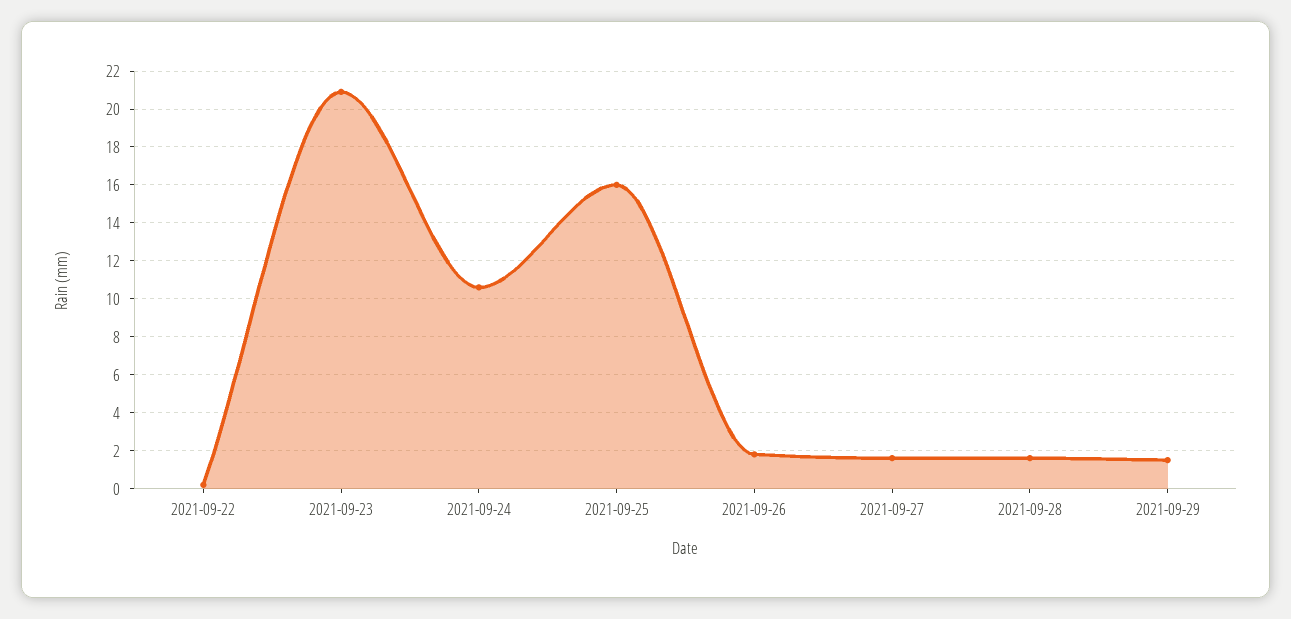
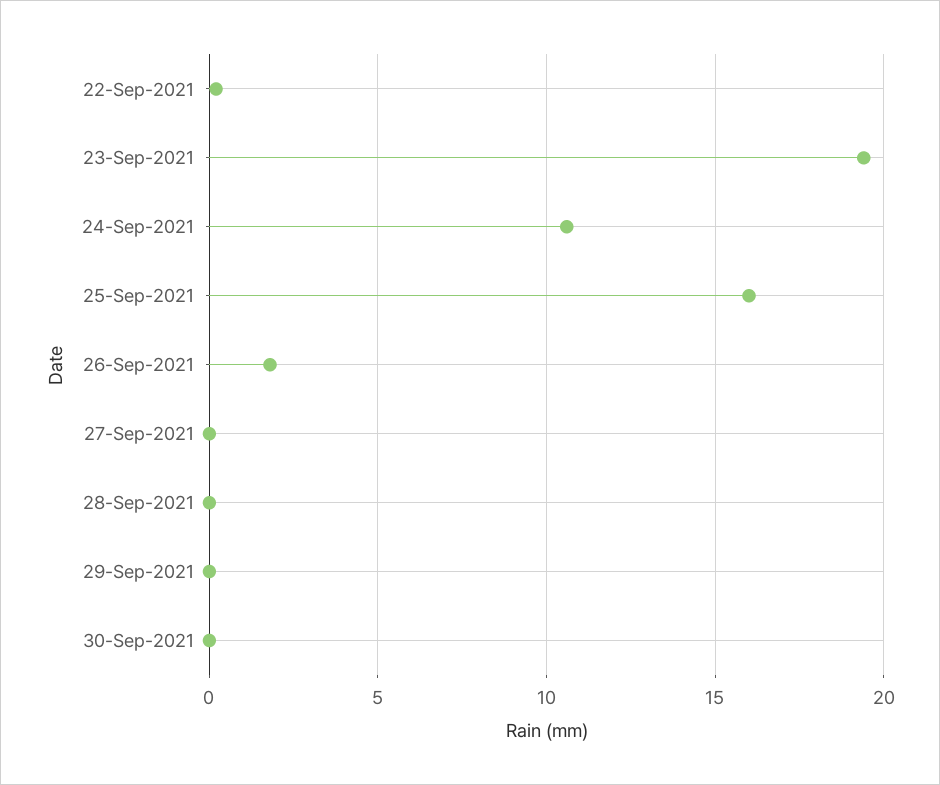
2021-09-23: 21 -> 19.5
2021-09-27: 1.5 -> 0
2021-09-28: 1.5 -> 0
2021-09-29: 1.5 -> 0
30-Sep-2021: none -> 0

